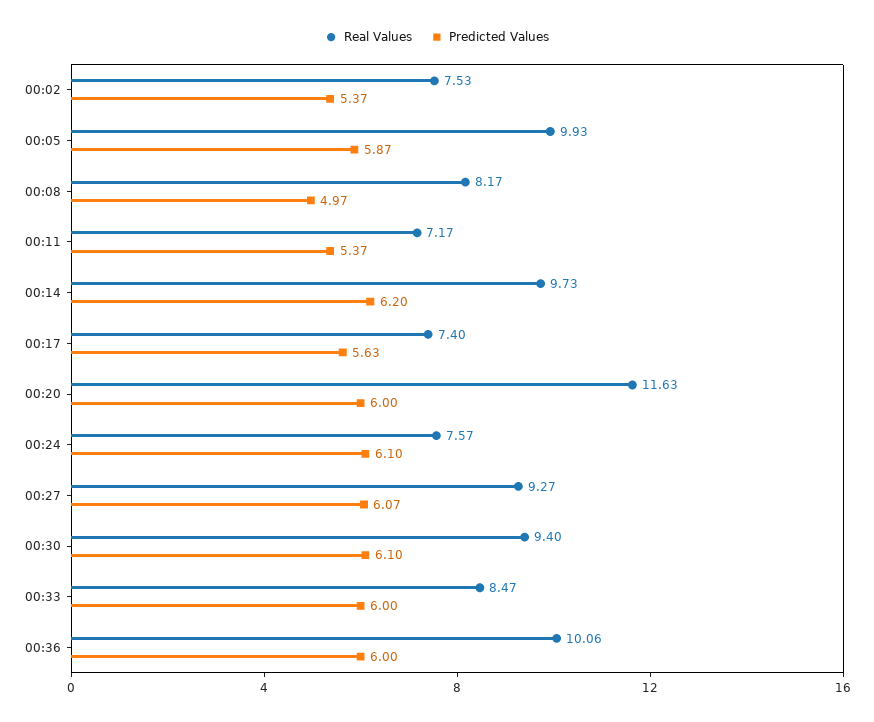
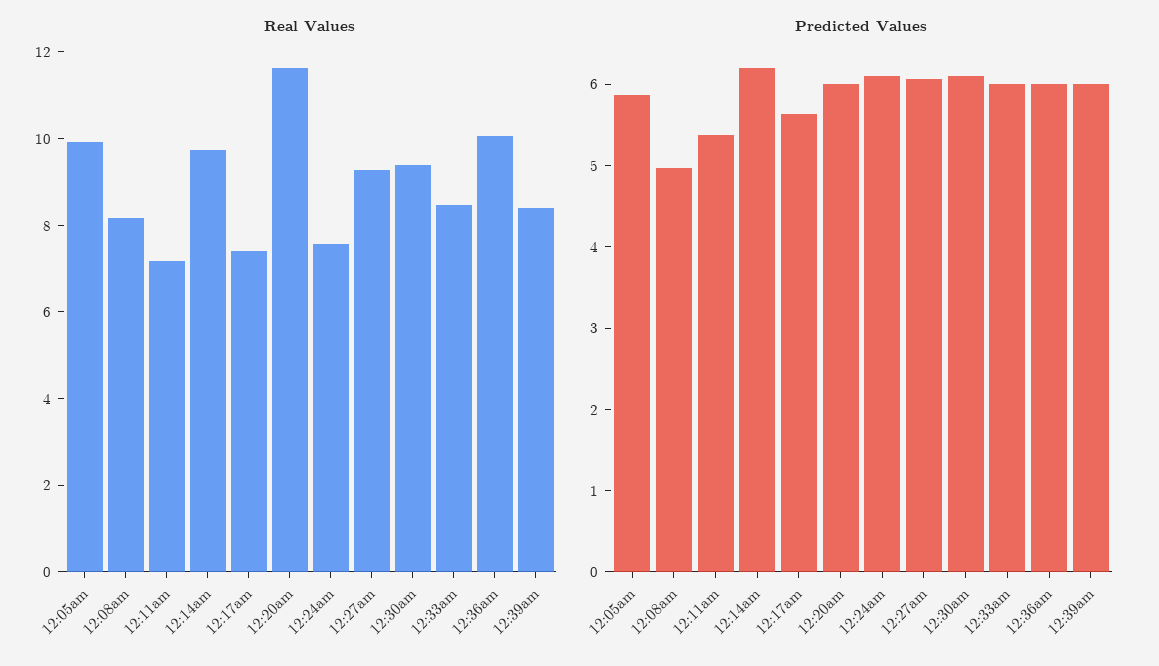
Real Values, 00:02: 7.53 -> none
Predicted Values, 00:02: 5.37 -> none
Real Values, 12:39am: none -> 8.5
Predicted Values, 12:39am: none -> 6

